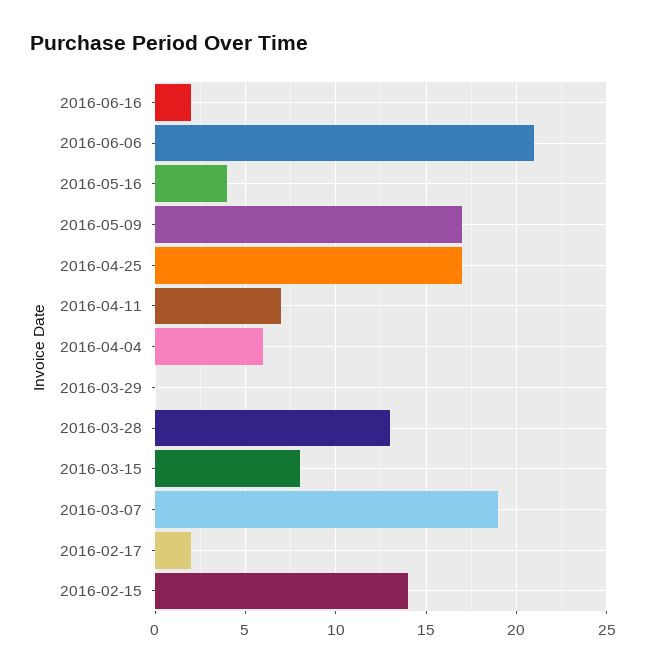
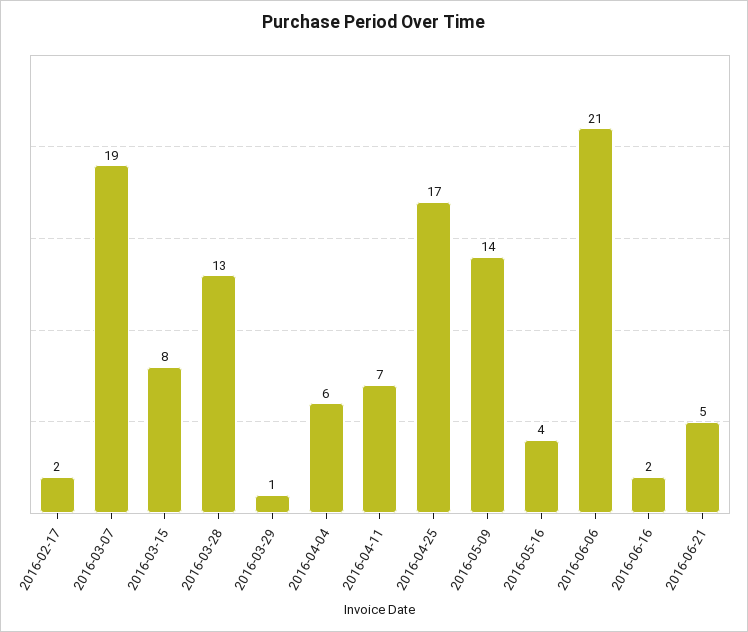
2016-05-09: 17 -> 14
2016-03-29: 0 -> 1
2016-02-15: 14 -> none
2016-06-21: none -> 5

